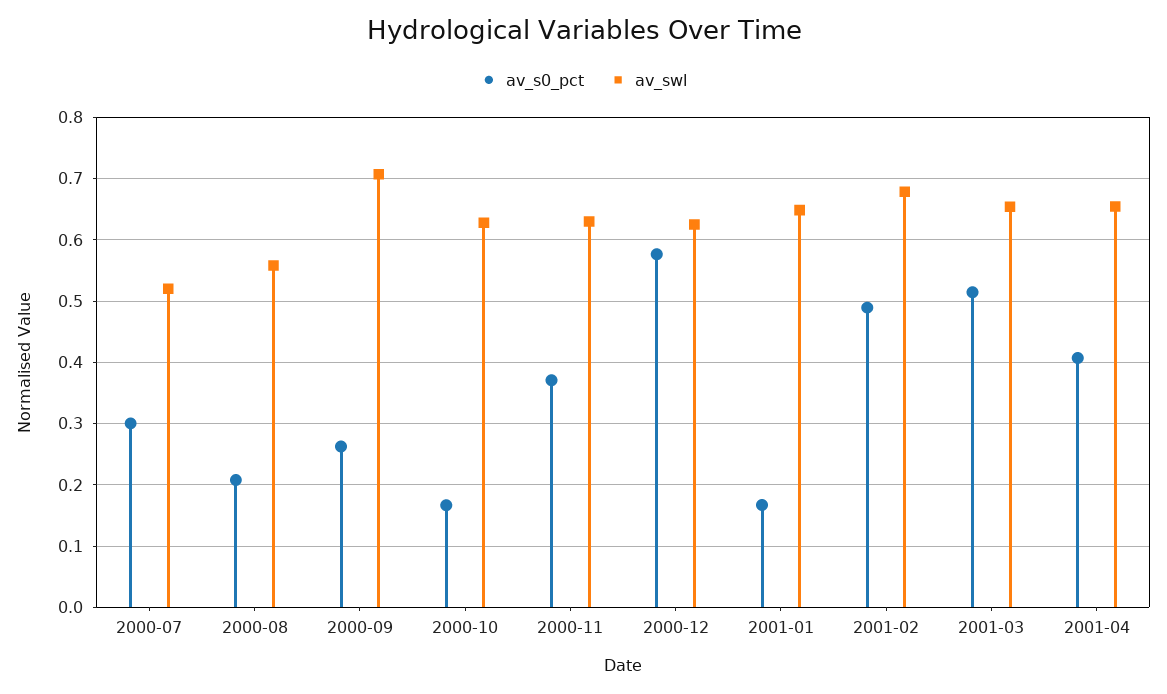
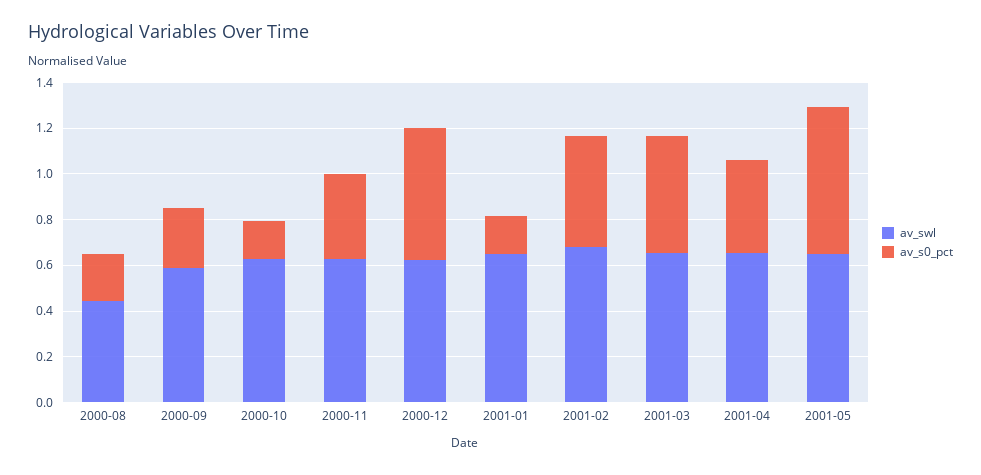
av_s0_pct, 2000-07: 0.3 -> none
av_swl, 2000-07: 0.52 -> none
av_swl, 2000-08: 0.56 -> 0.45
av_swl, 2000-09: 0.71 -> 0.6
av_swl, 2001-05: none -> 0.65
av_s0_pct, 2001-05: none -> 0.65

